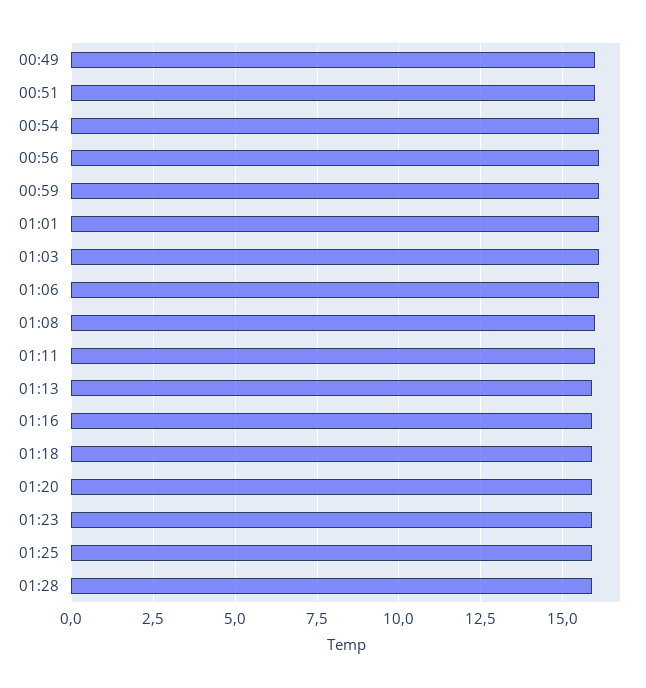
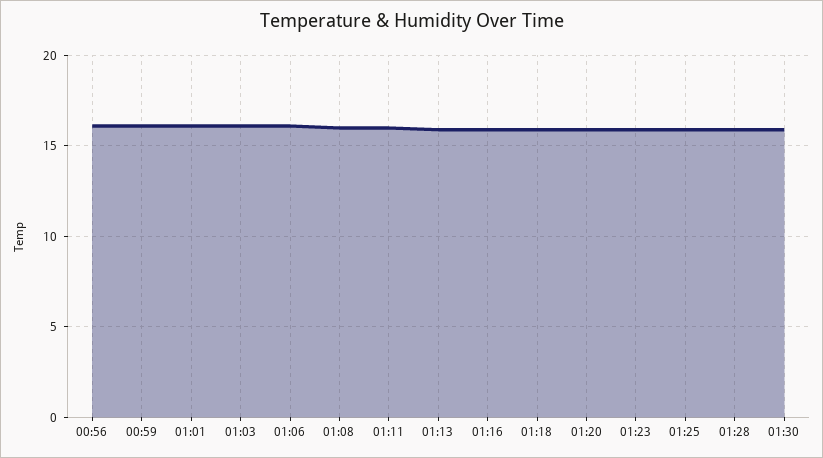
00:49: 16 -> none
00:51: 16 -> none
00:54: 16 -> none
01:30: none -> 16

